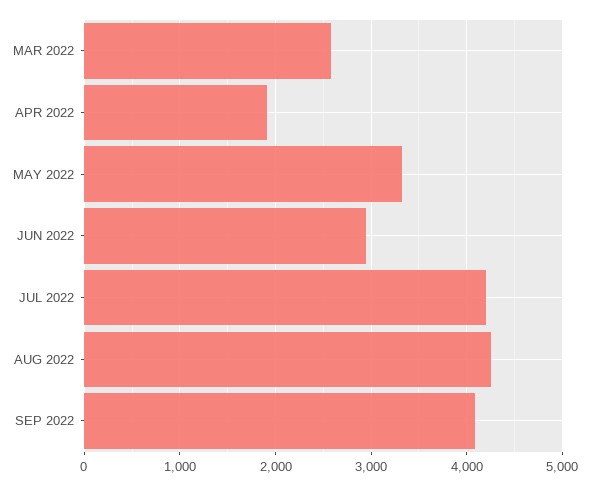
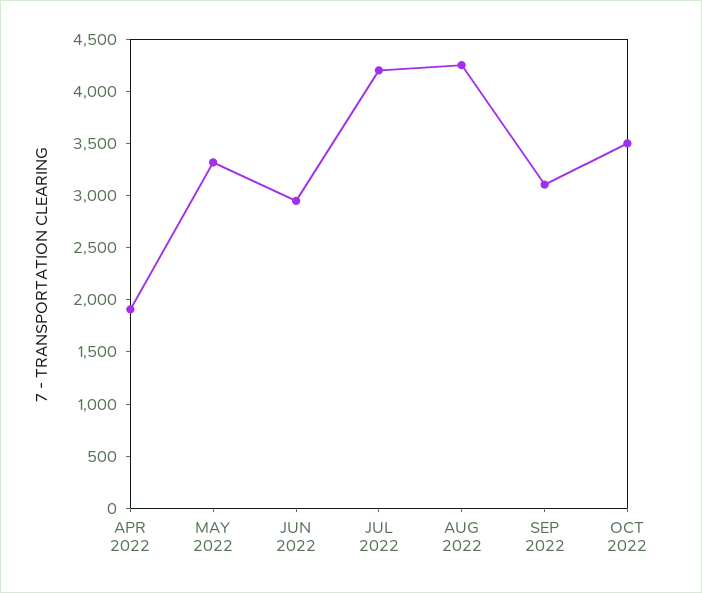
MAR 2022: 2600 -> none
SEP 2022: 4100 -> 3100
OCT 2022: none -> 3500

